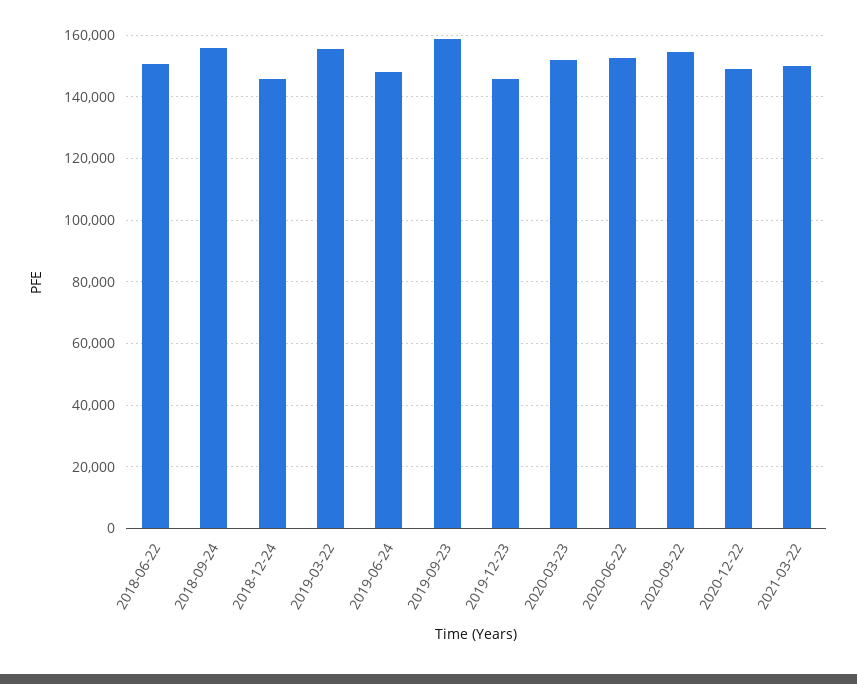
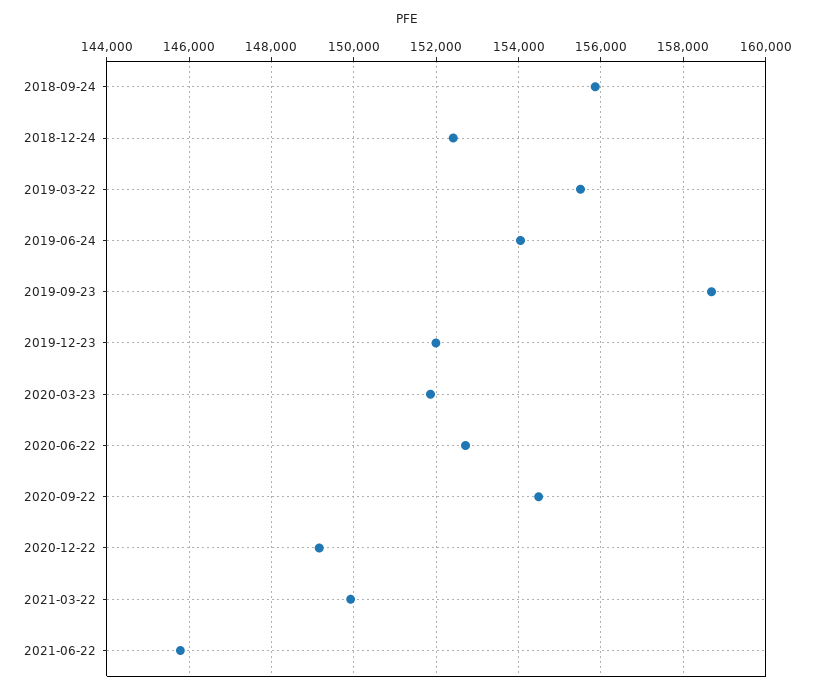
2018-06-22: 150000 -> none
2018-12-24: 146000 -> 152400
2019-06-24: 148000 -> 154000
2019-12-23: 146000 -> 152000
2021-06-22: none -> 145800

